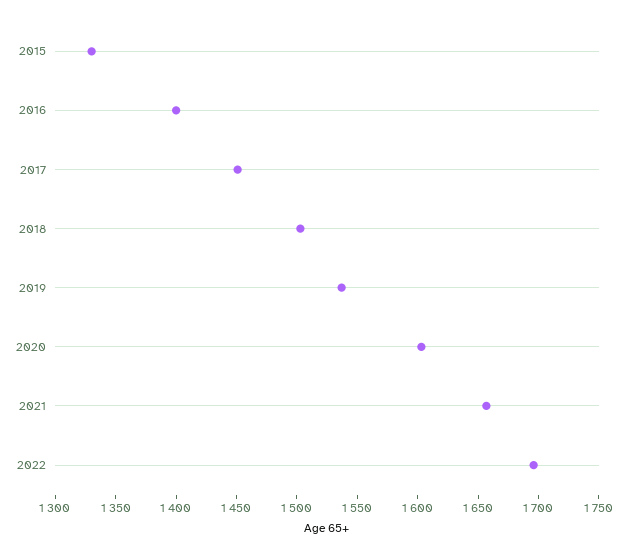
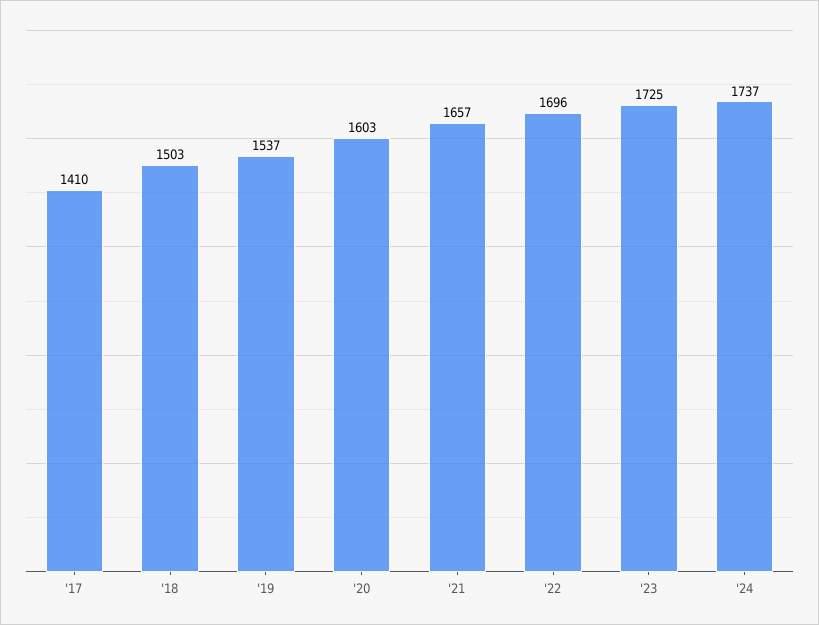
2015: 1330 -> none
2016: 1400 -> none
2017: 1450 -> 1410
'23: none -> 1725
'24: none -> 1737

